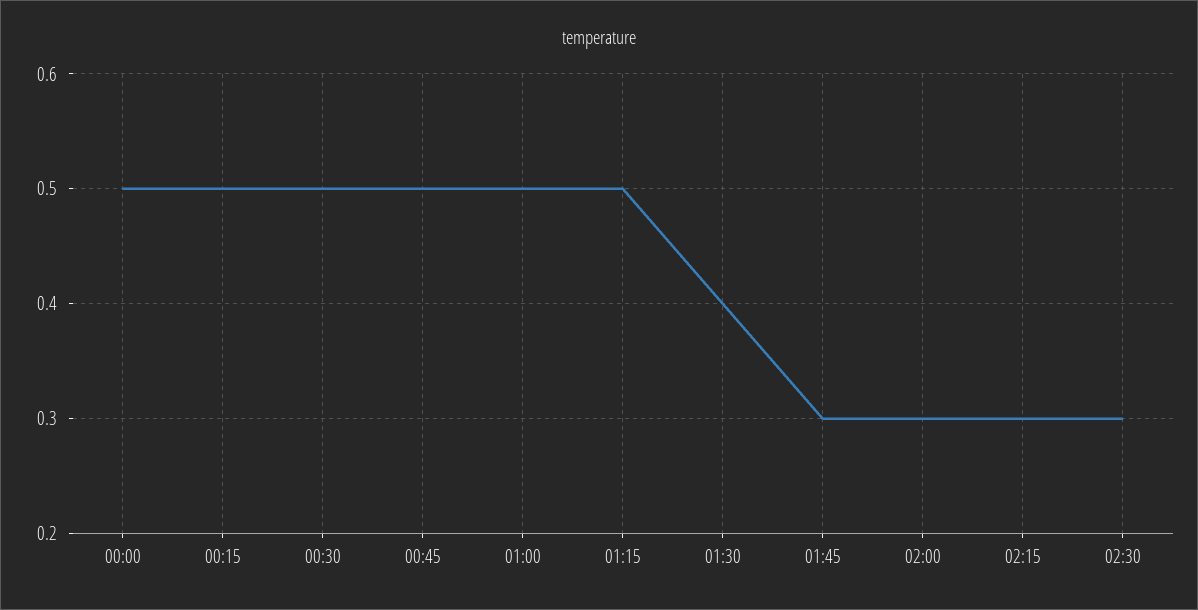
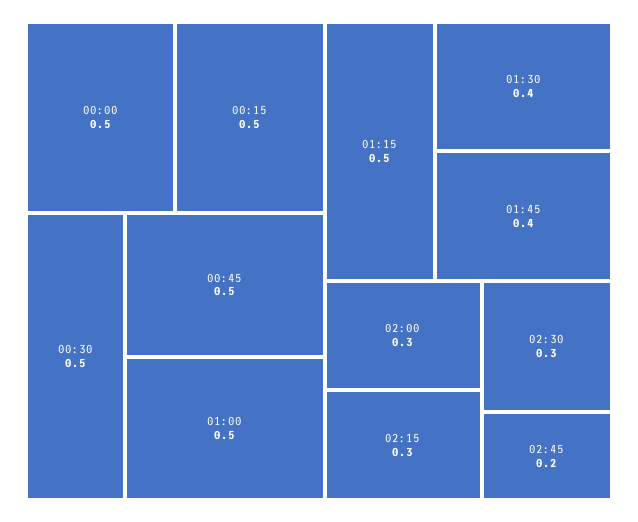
01:45: 0.3 -> 0.4
02:45: none -> 0.2

